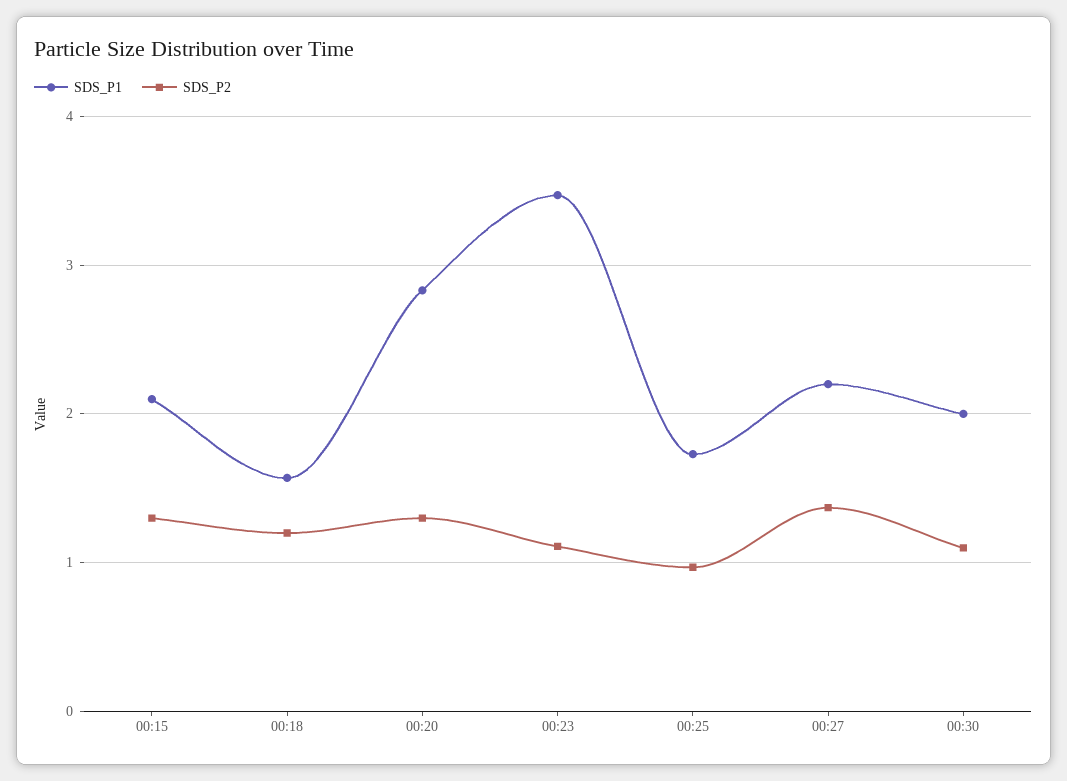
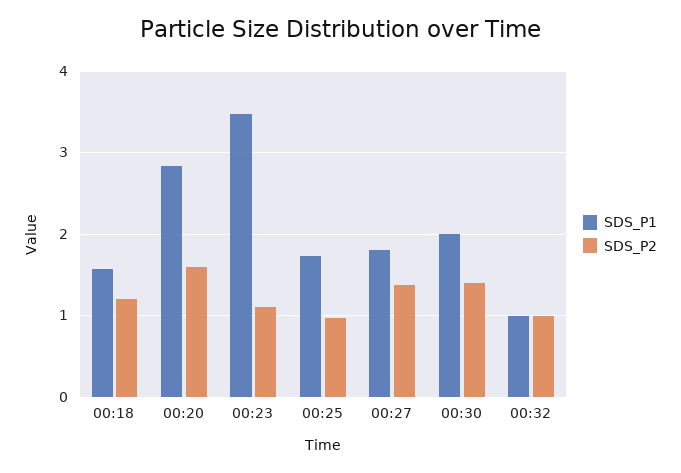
SDS_P1, 00:15: 2.1 -> none
SDS_P2, 00:15: 1.3 -> none
SDS_P2, 00:20: 1.3 -> 1.6
SDS_P1, 00:27: 2.2 -> 1.8
SDS_P2, 00:30: 1.1 -> 1.4
SDS_P1, 00:32: none -> 1
SDS_P2, 00:32: none -> 1

